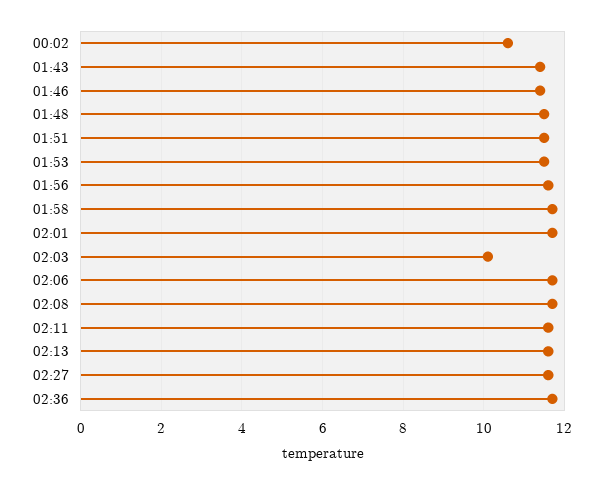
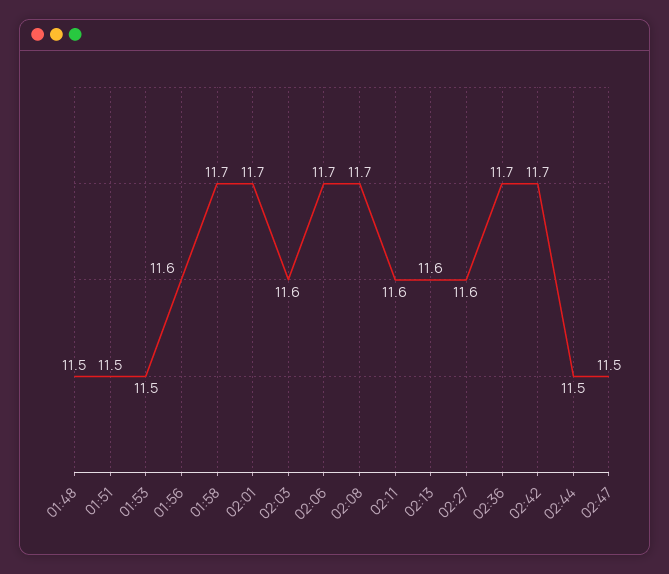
00:02: 10.5 -> none
01:43: 11.5 -> none
01:46: 11.5 -> none
02:03: 10 -> 11.6
02:42: none -> 11.7
02:44: none -> 11.5
02:47: none -> 11.5

